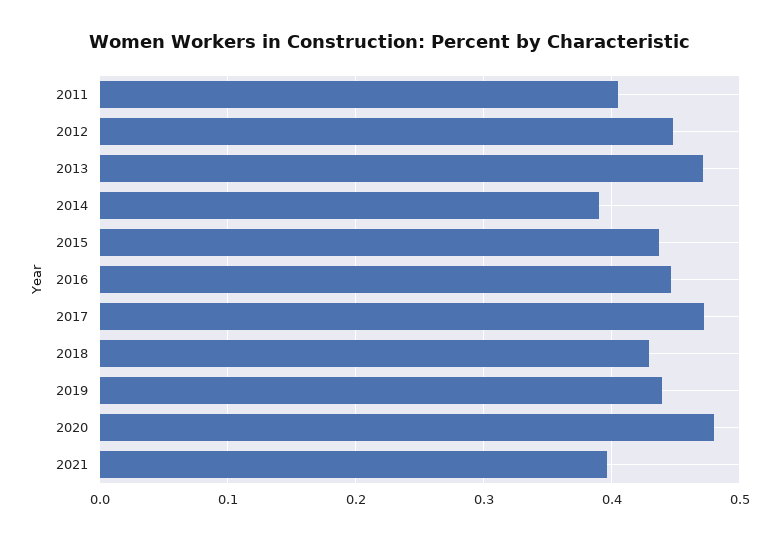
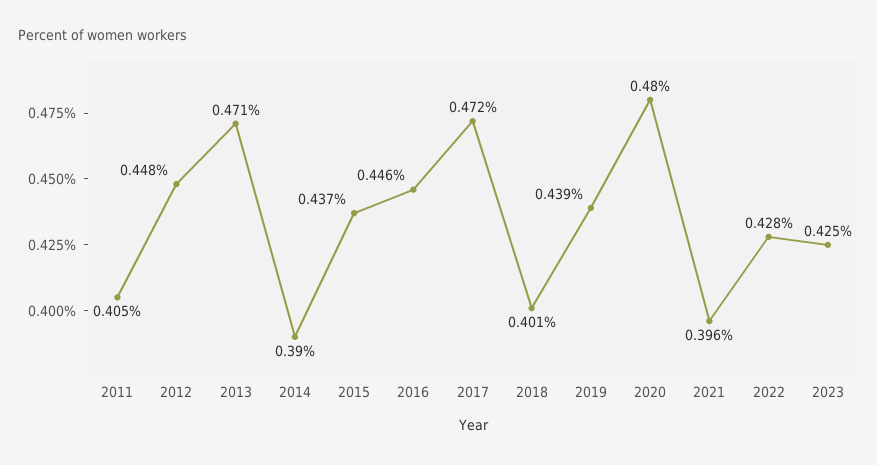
2018: 0.43 -> 0.401
2022: none -> 0.428
2023: none -> 0.425

